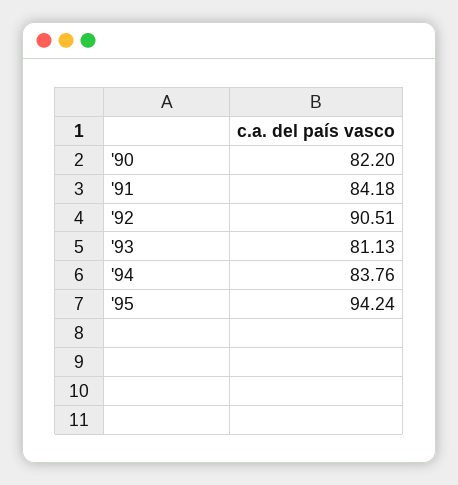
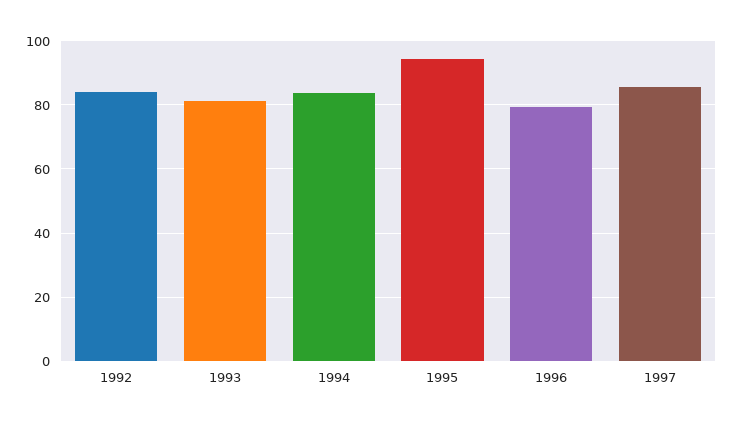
'90: 82.2 -> none
'91: 84.18 -> none
'92: 90.51 -> 84
1996: none -> 80
1997: none -> 86

